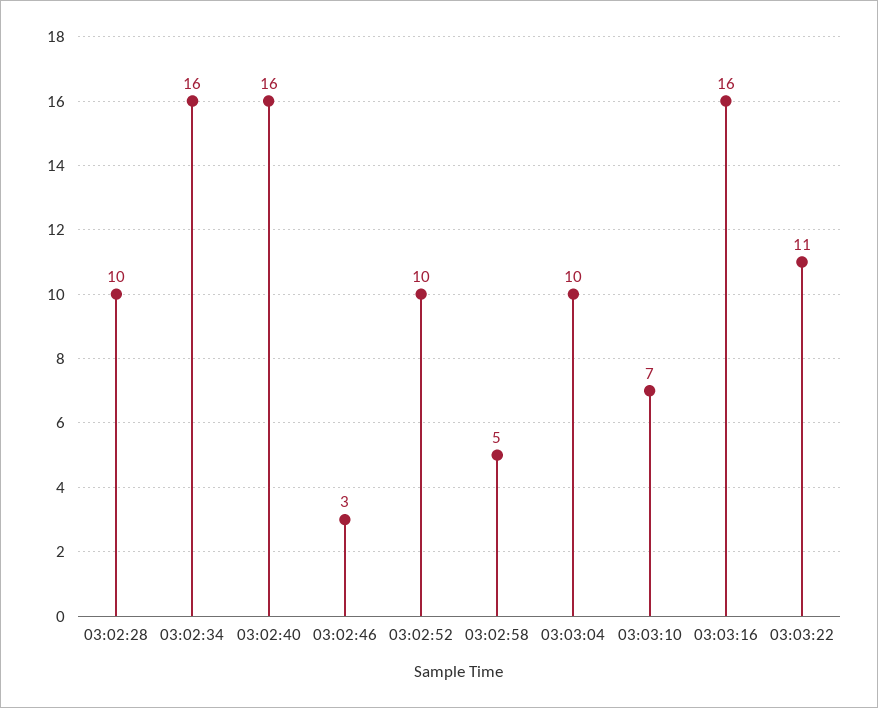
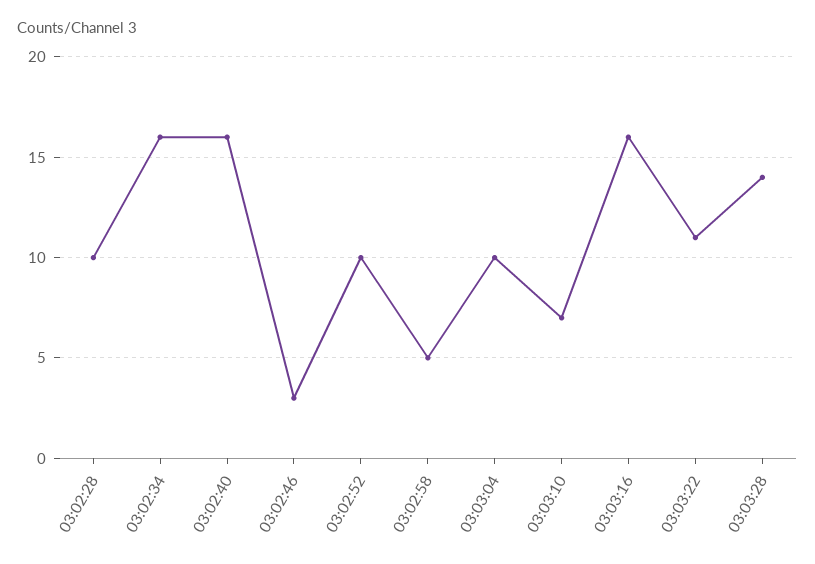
03:03:28: none -> 14

